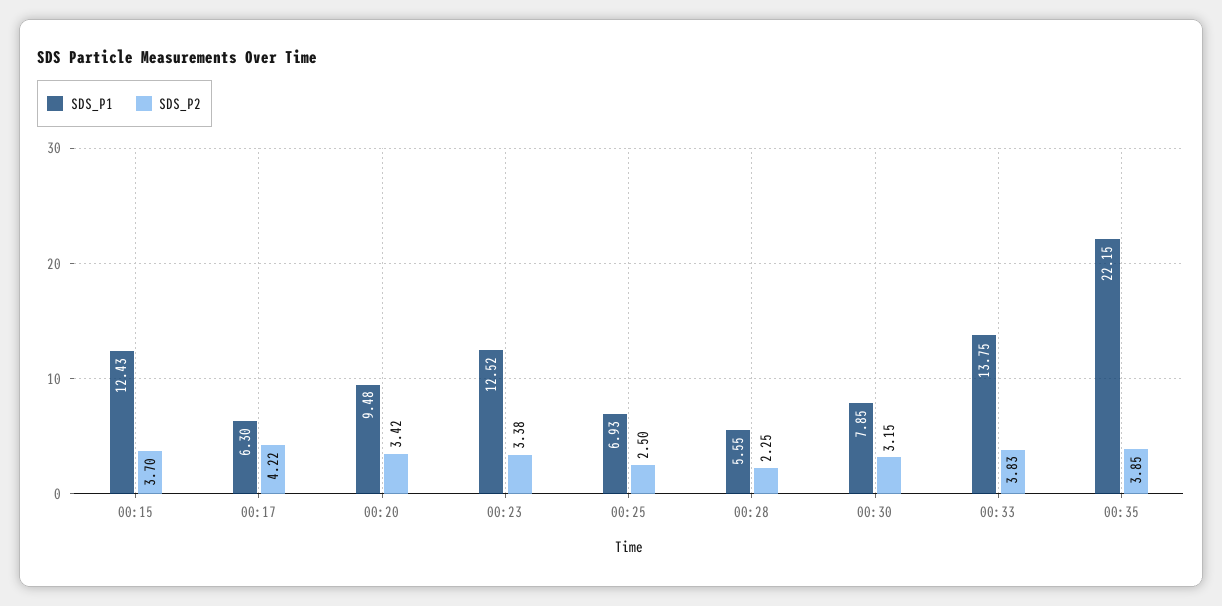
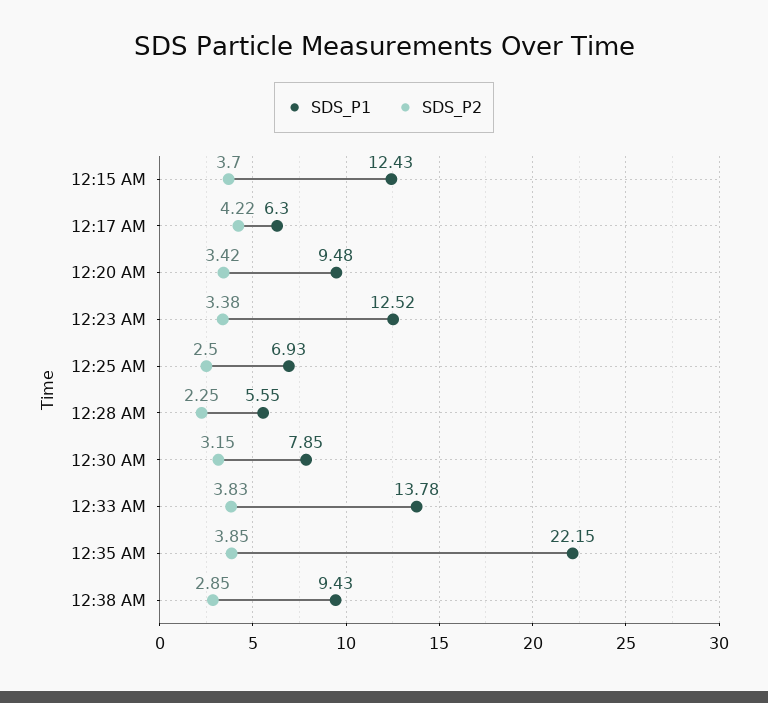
SDS_P1, 00:33: 13.75 -> 13.78
SDS_P1, 12:38 AM: none -> 9.43
SDS_P2, 12:38 AM: none -> 2.85

